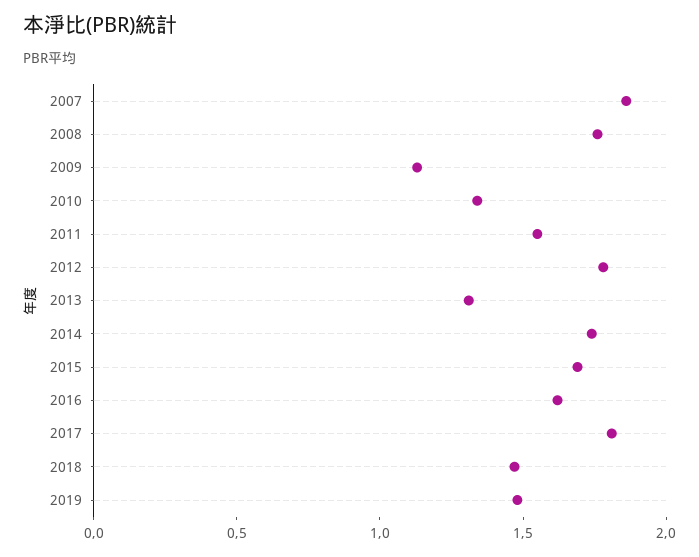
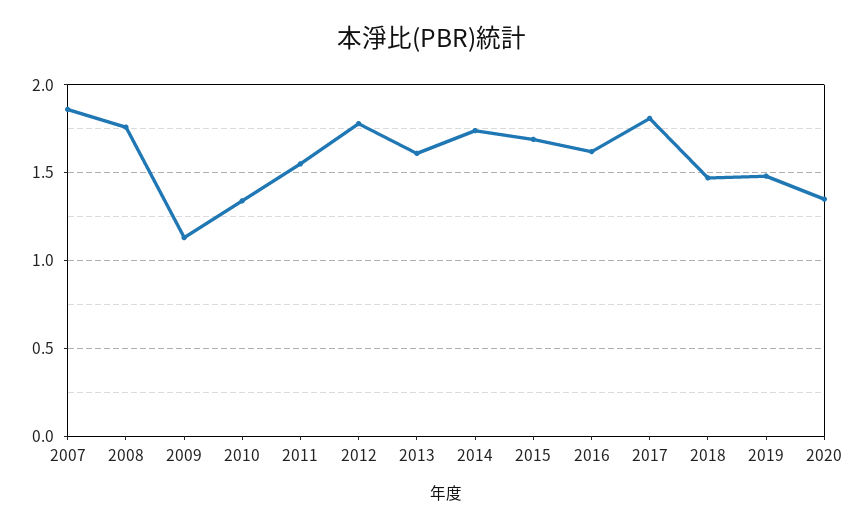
2013: 1.3 -> 1.6
2020: none -> 1.35

